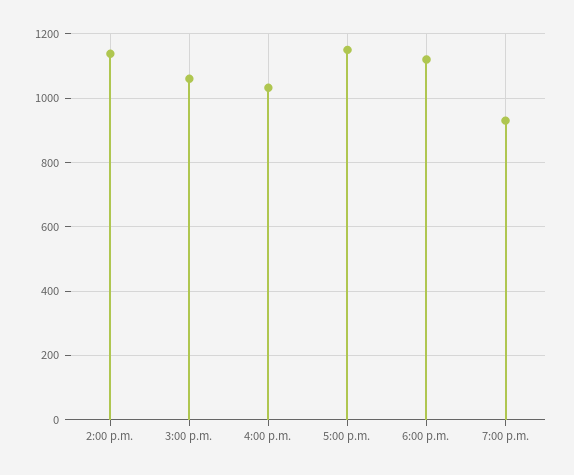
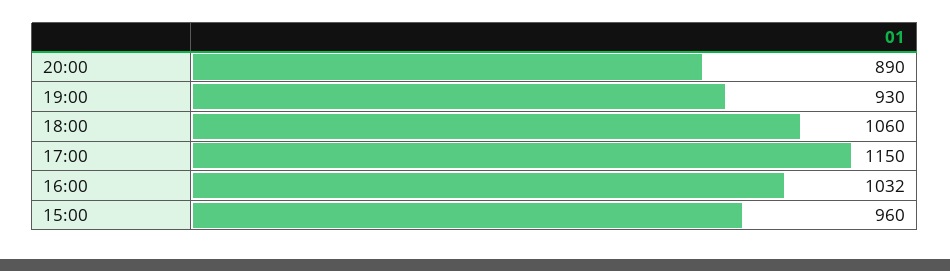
2:00 p.m.: 1140 -> none
3:00 p.m.: 1060 -> 960
6:00 p.m.: 1120 -> 1060
20:00: none -> 890

